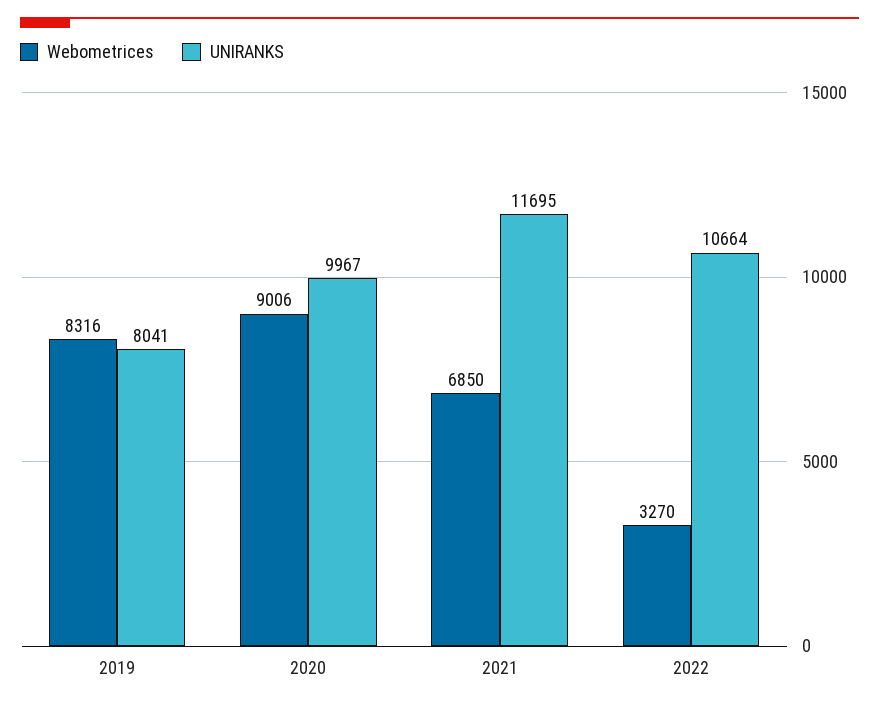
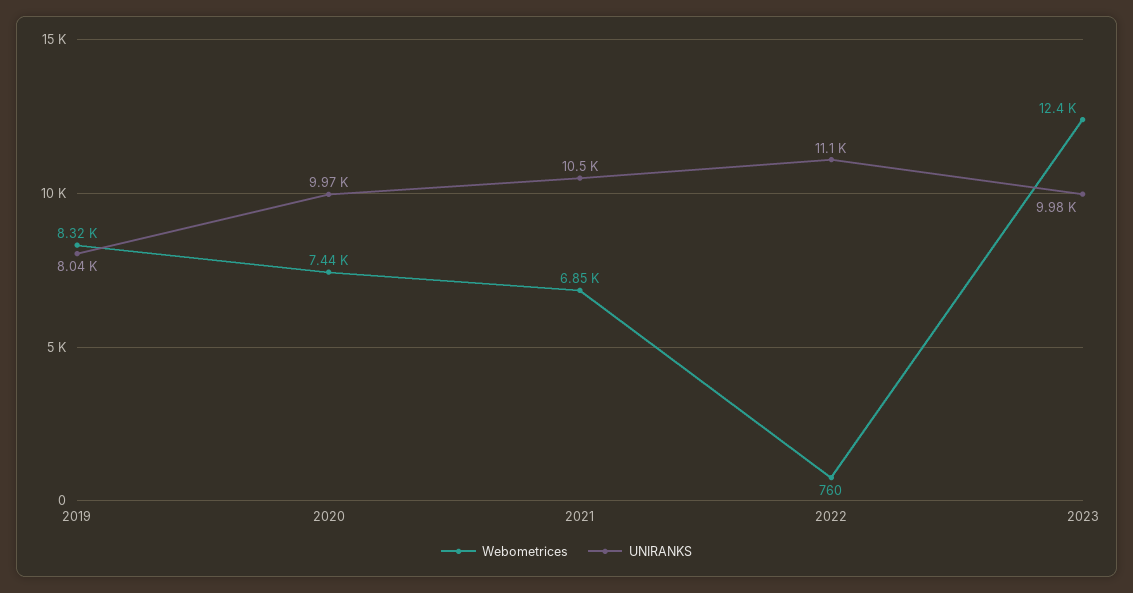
Webometrices, 2020: 9006 -> 7440
UNIRANKS, 2021: 11695 -> 10500
Webometrices, 2022: 3270 -> 760
UNIRANKS, 2022: 10664 -> 11100
Webometrices, 2023: none -> 12400
UNIRANKS, 2023: none -> 9980

